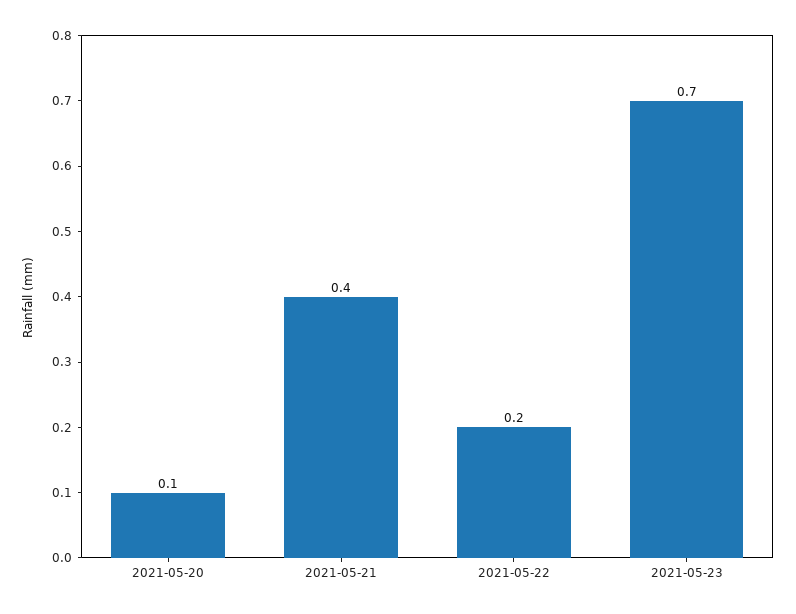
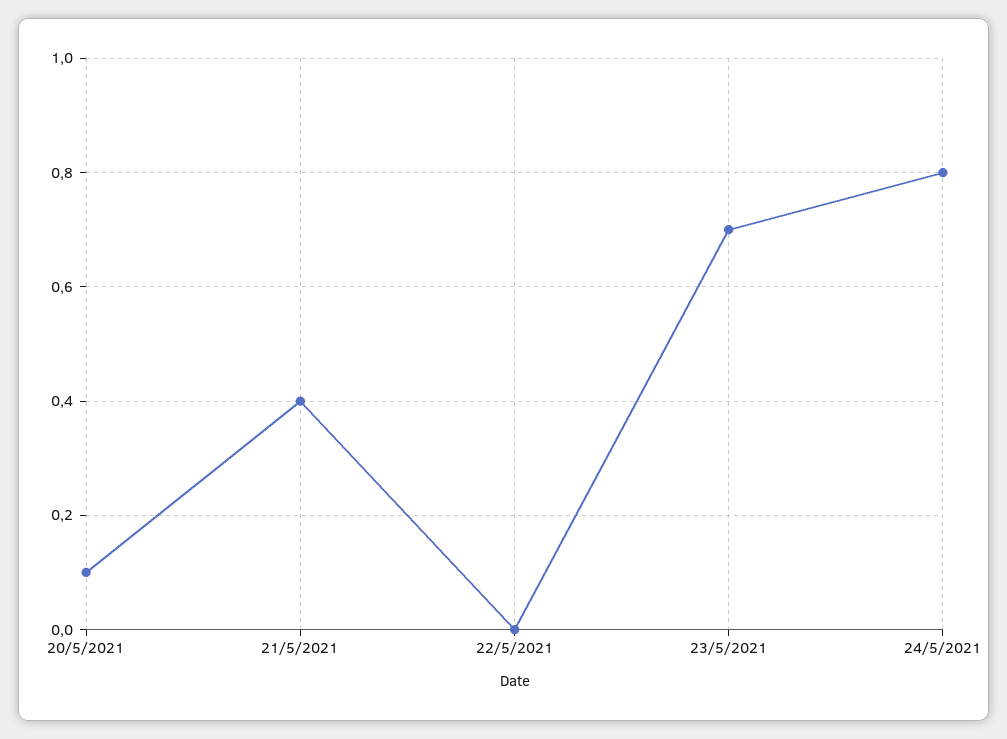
2021-05-22: 0.2 -> 0
24/5/2021: none -> 0.8

